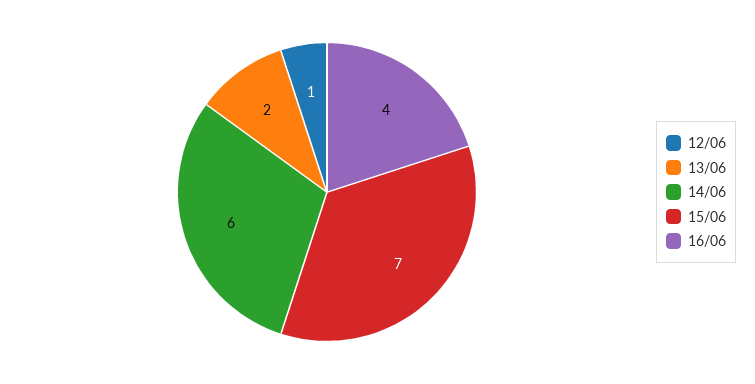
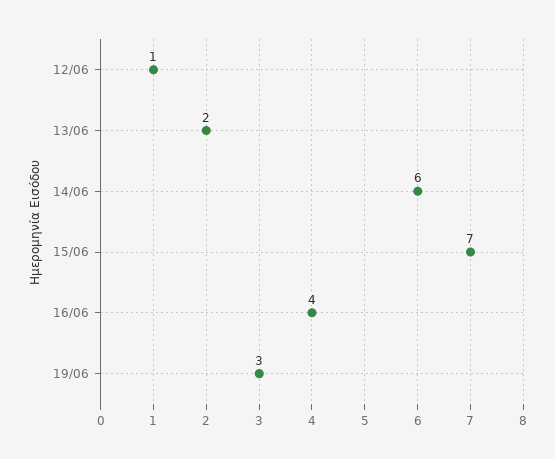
19/06: none -> 3

